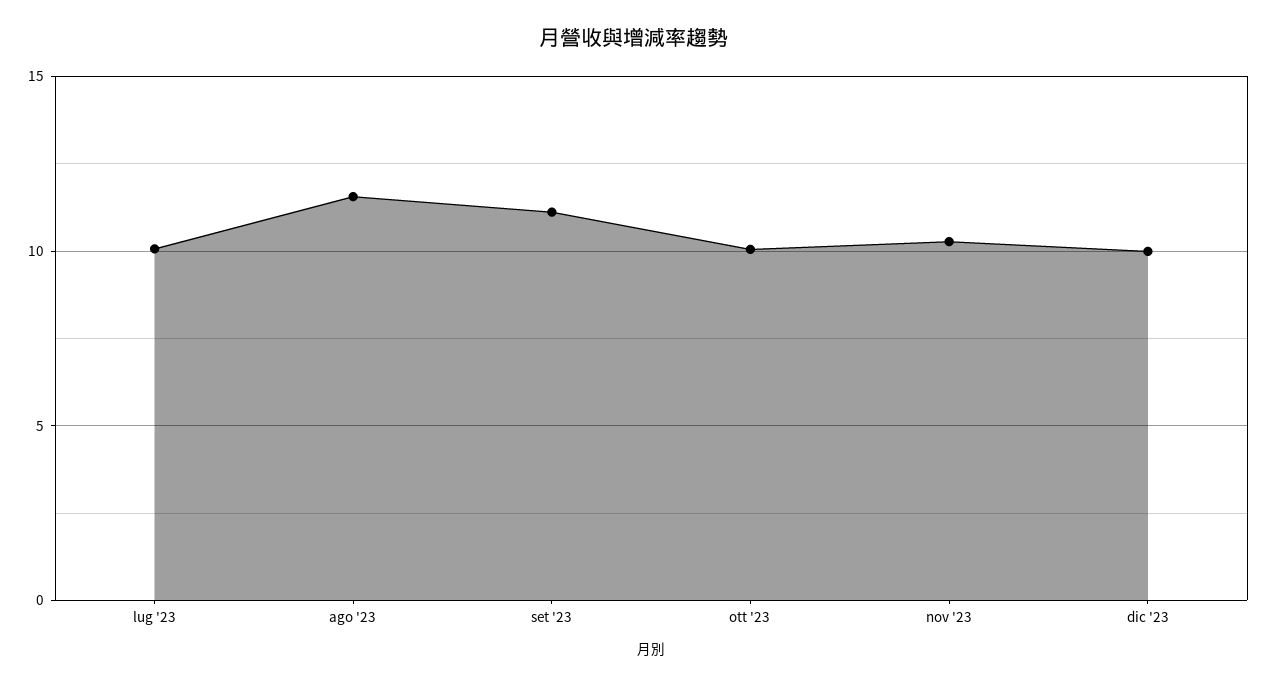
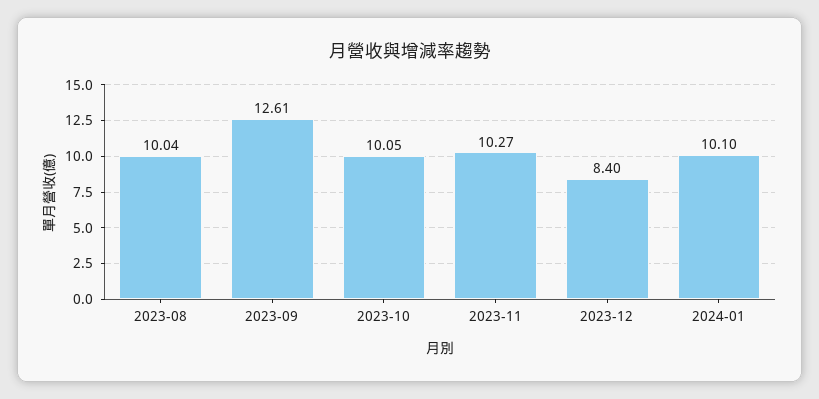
lug '23: 10 -> none
ago '23: 11.5 -> 10.04
set '23: 11 -> 12.61
dic '23: 10 -> 8.4
2024-01: none -> 10.1

